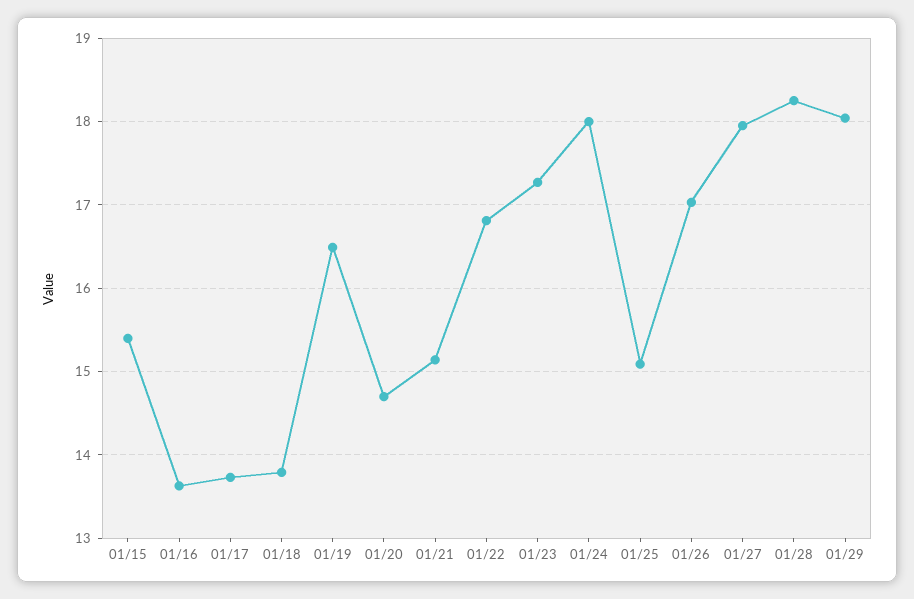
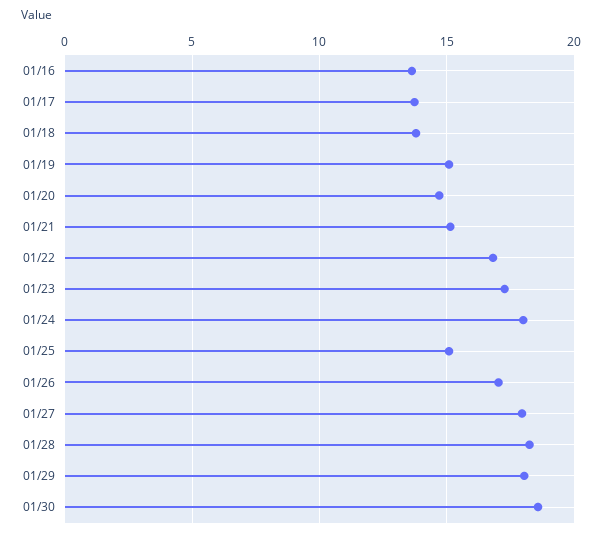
01/15: 15.4 -> none
01/19: 16.5 -> 15
01/30: none -> 18.5

